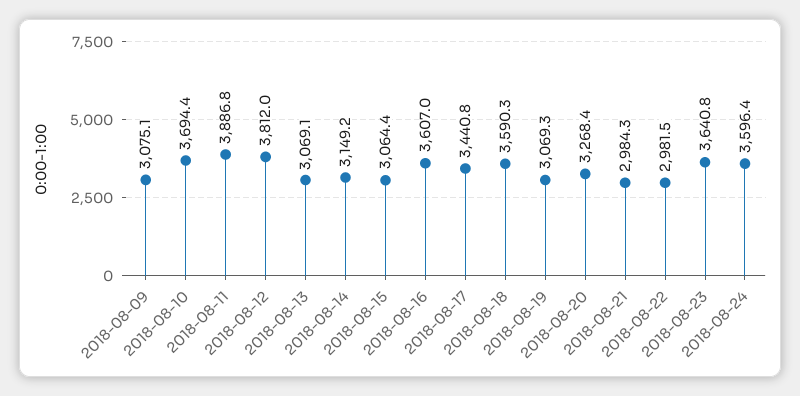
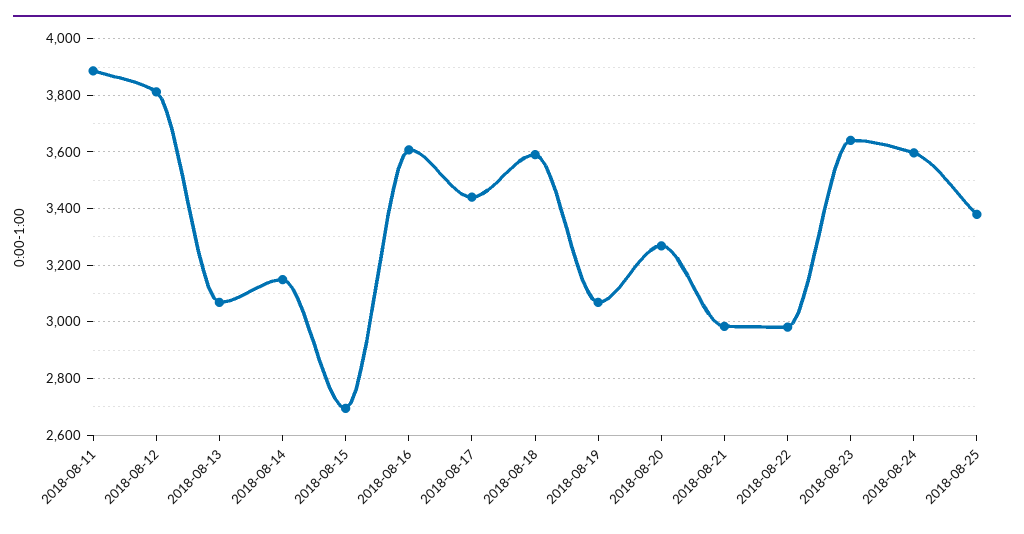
2018-08-09: 3075.1 -> none
2018-08-10: 3694.4 -> none
2018-08-15: 3064.4 -> 2700
2018-08-25: none -> 3375

